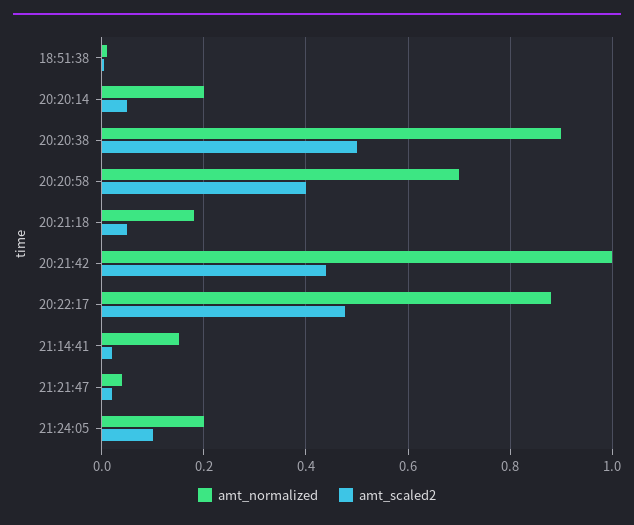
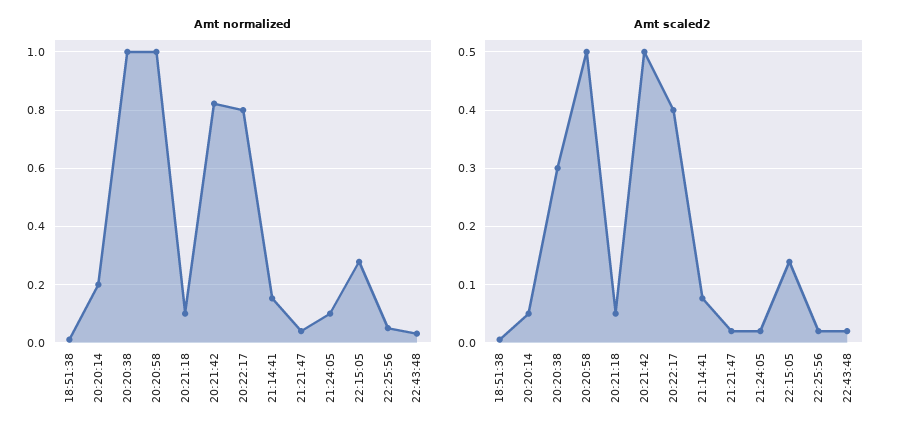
amt_normalized, 20:20:38: 0.9 -> 1
amt_scaled2, 20:20:38: 0.5 -> 0.3
amt_normalized, 20:20:58: 0.7 -> 1
amt_scaled2, 20:20:58: 0.4 -> 0.5
amt_normalized, 20:21:18: 0.18 -> 0.1
amt_normalized, 20:21:42: 1 -> 0.825
amt_scaled2, 20:21:42: 0.44 -> 0.5
amt_normalized, 20:22:17: 0.88 -> 0.8
amt_scaled2, 20:22:17: 0.48 -> 0.4
amt_scaled2, 21:14:41: 0.02 -> 0.08
amt_normalized, 21:24:05: 0.2 -> 0.1
amt_scaled2, 21:24:05: 0.1 -> 0.02
amt_normalized, 22:15:05: none -> 0.275
amt_normalized, 22:25:56: none -> 0.05
amt_normalized, 22:43:48: none -> 0.025
amt_scaled2, 22:15:05: none -> 0.14
amt_scaled2, 22:25:56: none -> 0.02
amt_scaled2, 22:43:48: none -> 0.02

